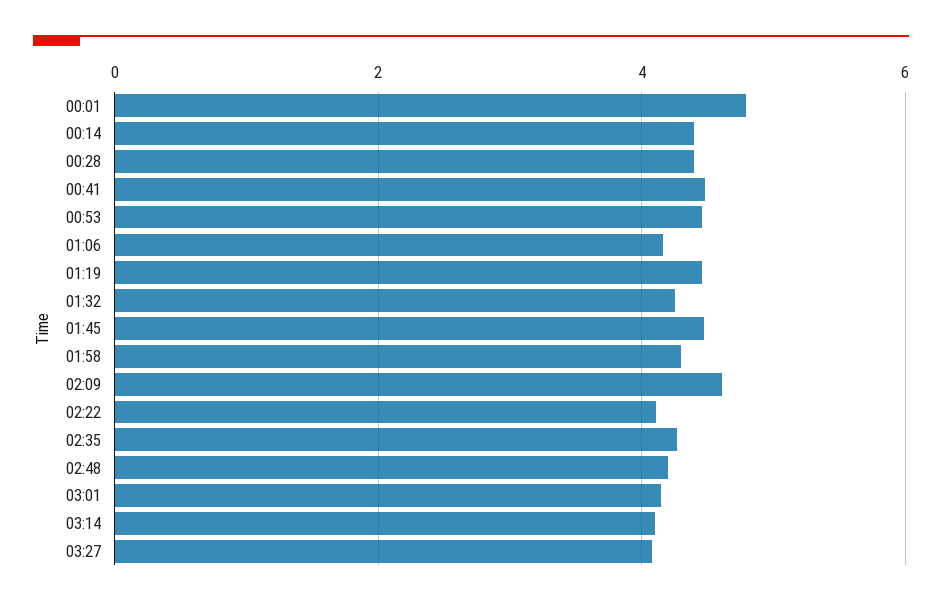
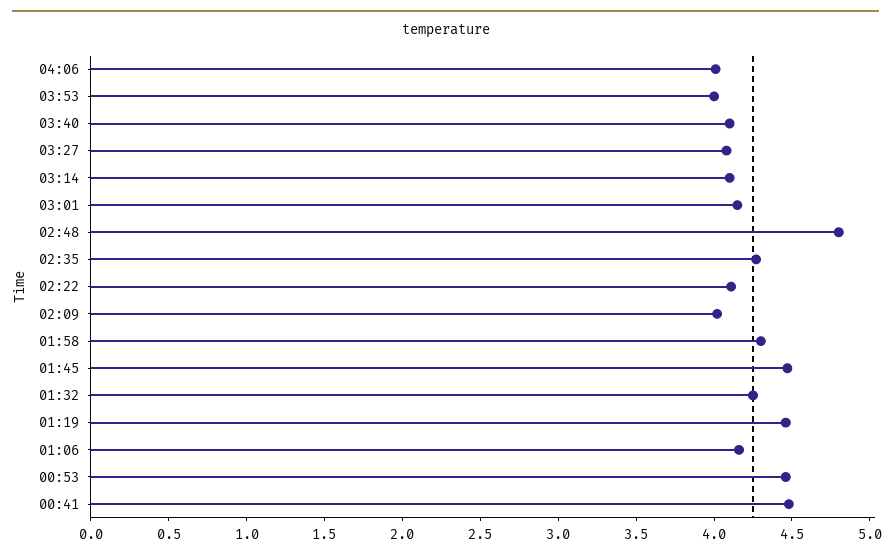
00:01: 4.8 -> none
00:14: 4.4 -> none
00:28: 4.4 -> none
02:09: 4.6 -> 4
02:48: 4.2 -> 4.8
04:06: none -> 4
03:53: none -> 4
03:40: none -> 4.1

